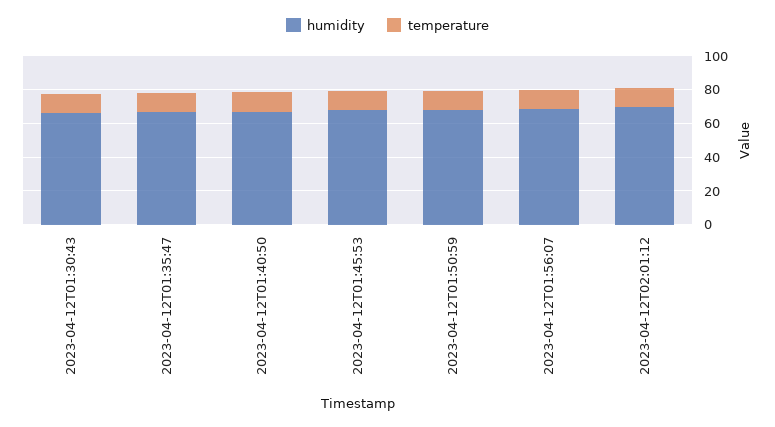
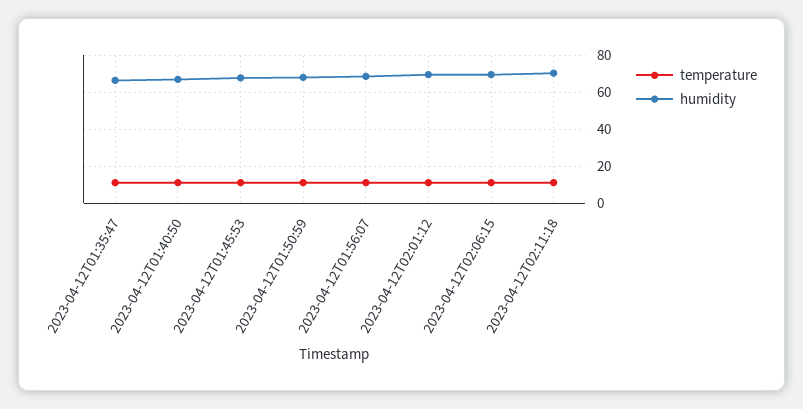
humidity, 2023-04-12T01:30:43: 65 -> none
temperature, 2023-04-12T01:30:43: 10 -> none
temperature, 2023-04-12T02:06:15: none -> 10
humidity, 2023-04-12T02:06:15: none -> 70
temperature, 2023-04-12T02:11:18: none -> 10
humidity, 2023-04-12T02:11:18: none -> 70

